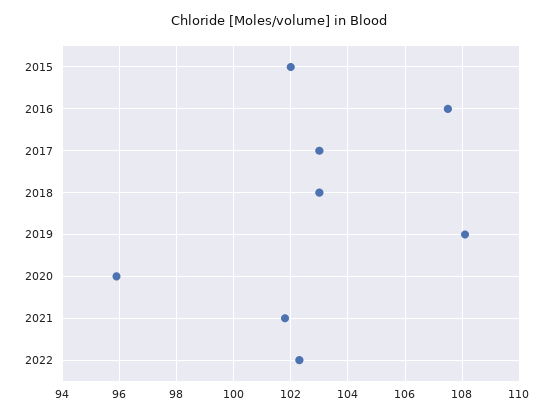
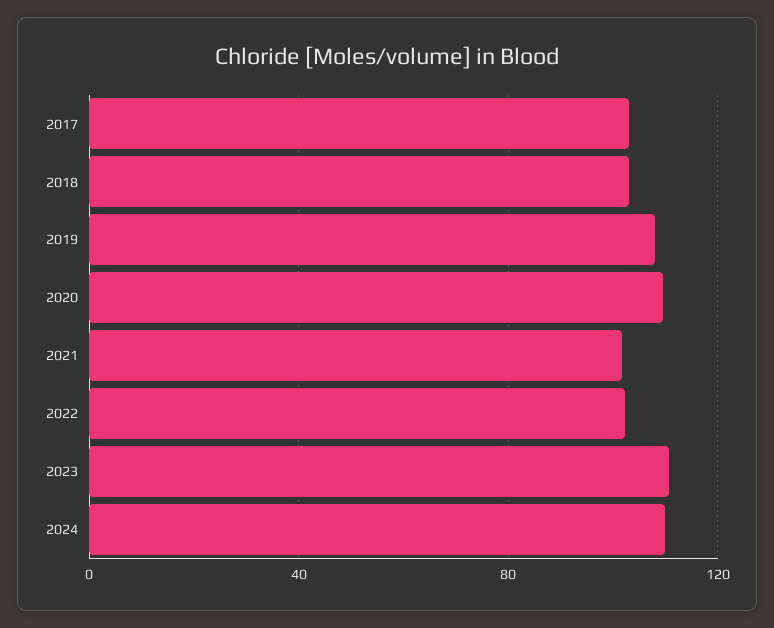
2015: 102 -> none
2016: 107.5 -> none
2020: 96 -> 110
2023: none -> 110
2024: none -> 110

